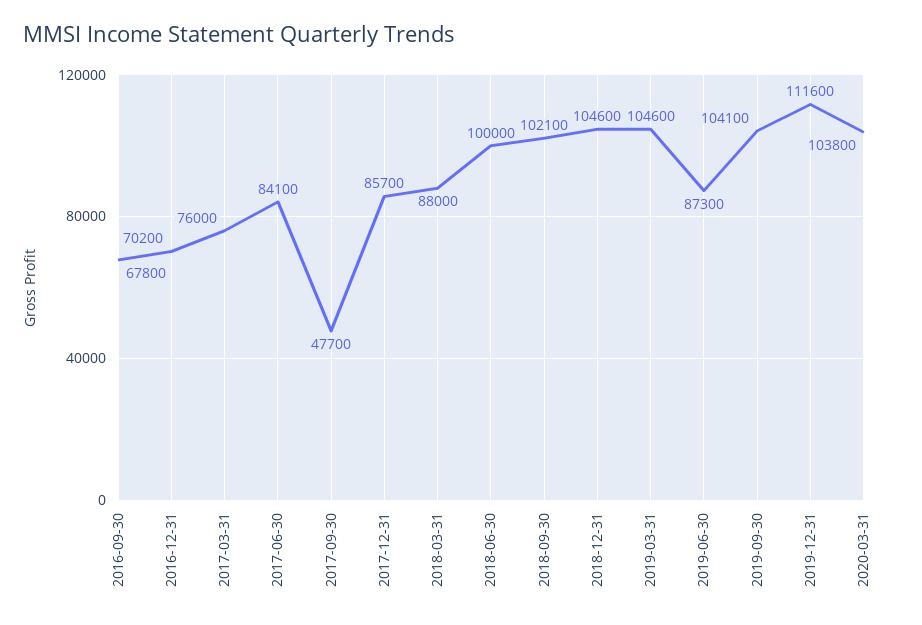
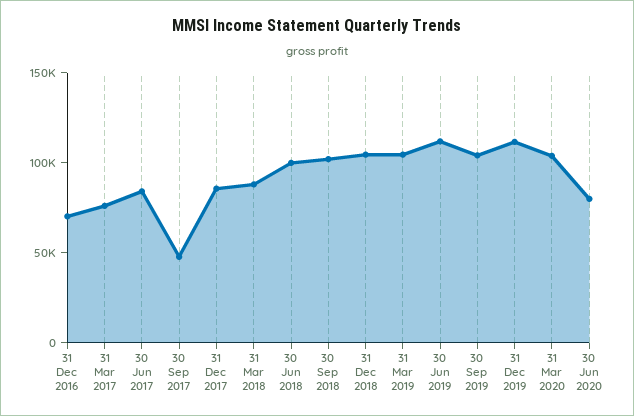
2016-09-30: 67800 -> none
2019-06-30: 87300 -> 110000
30 Jun 2020: none -> 80000

